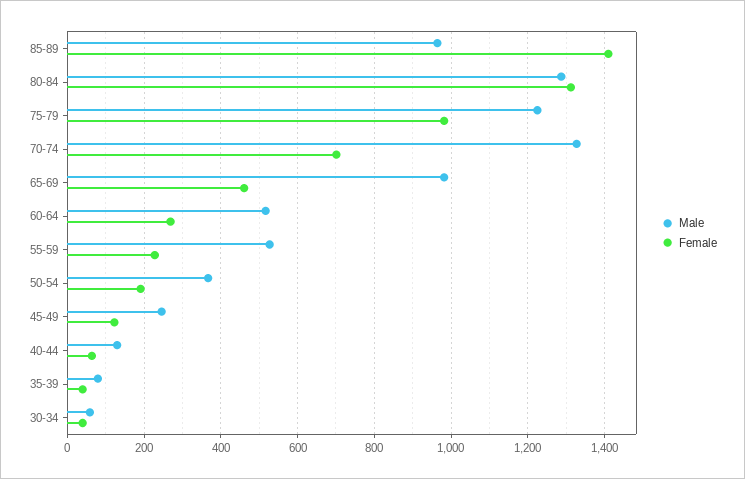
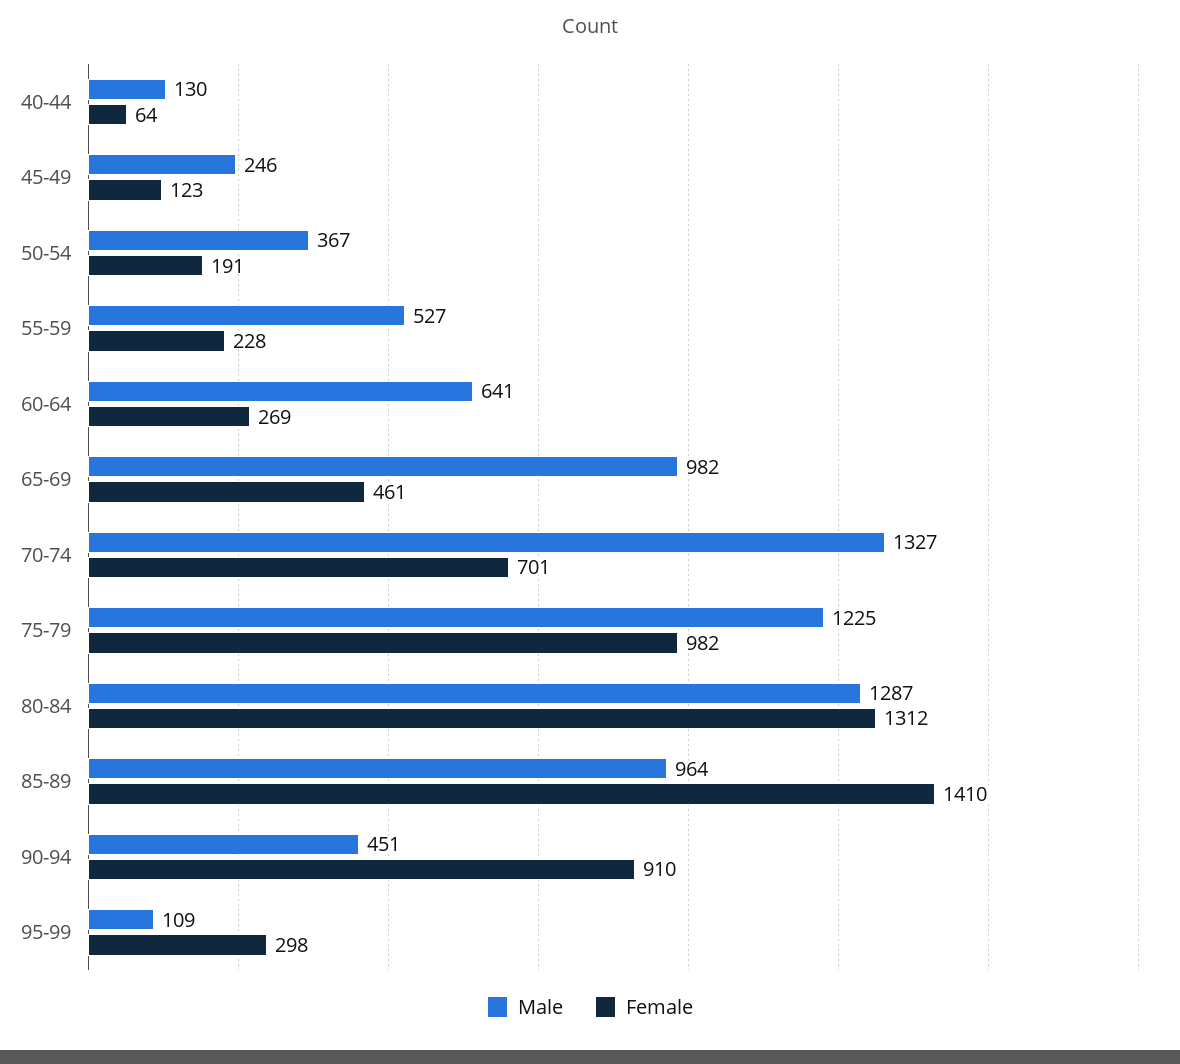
Male, 60-64: 520 -> 641
Male, 35-39: 80 -> none
Female, 35-39: 40 -> none
Male, 30-34: 60 -> none
Female, 30-34: 40 -> none
Male, 90-94: none -> 451
Female, 90-94: none -> 910
Male, 95-99: none -> 109
Female, 95-99: none -> 298

